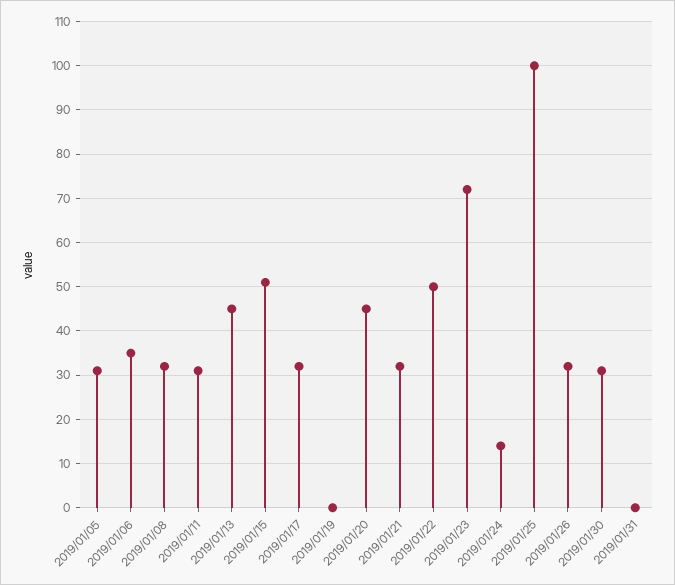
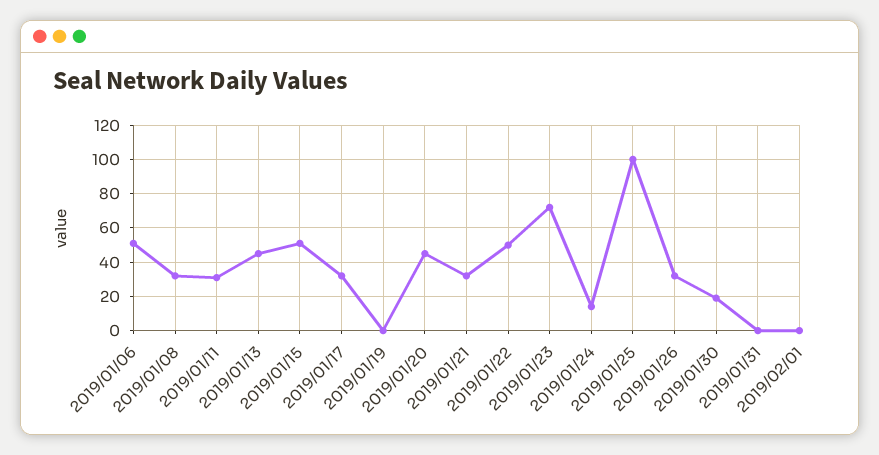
2019/01/05: 30 -> none
2019/01/06: 35 -> 50
2019/01/30: 30 -> 20
2019/02/01: none -> 0

